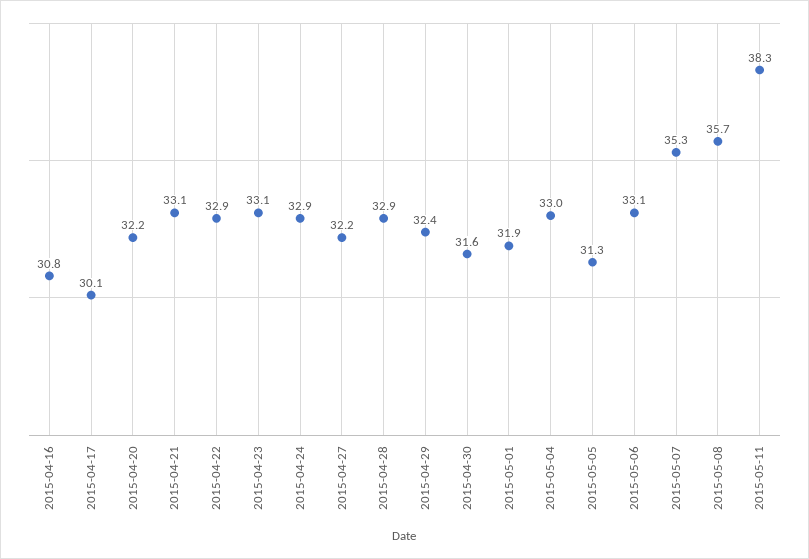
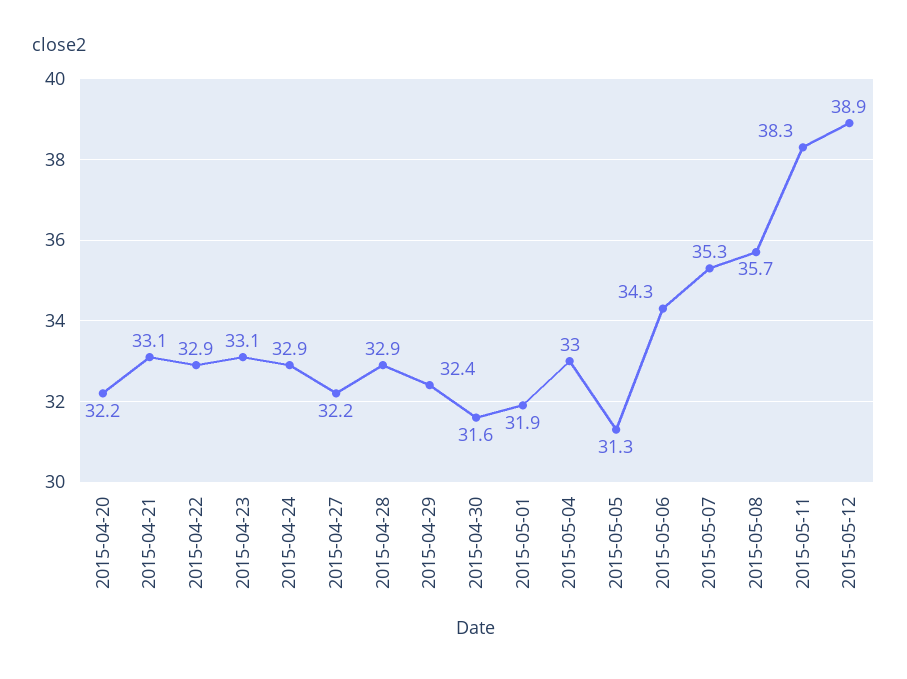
2015-04-16: 30.8 -> none
2015-04-17: 30.1 -> none
2015-05-06: 33.1 -> 34.3
2015-05-12: none -> 38.9

